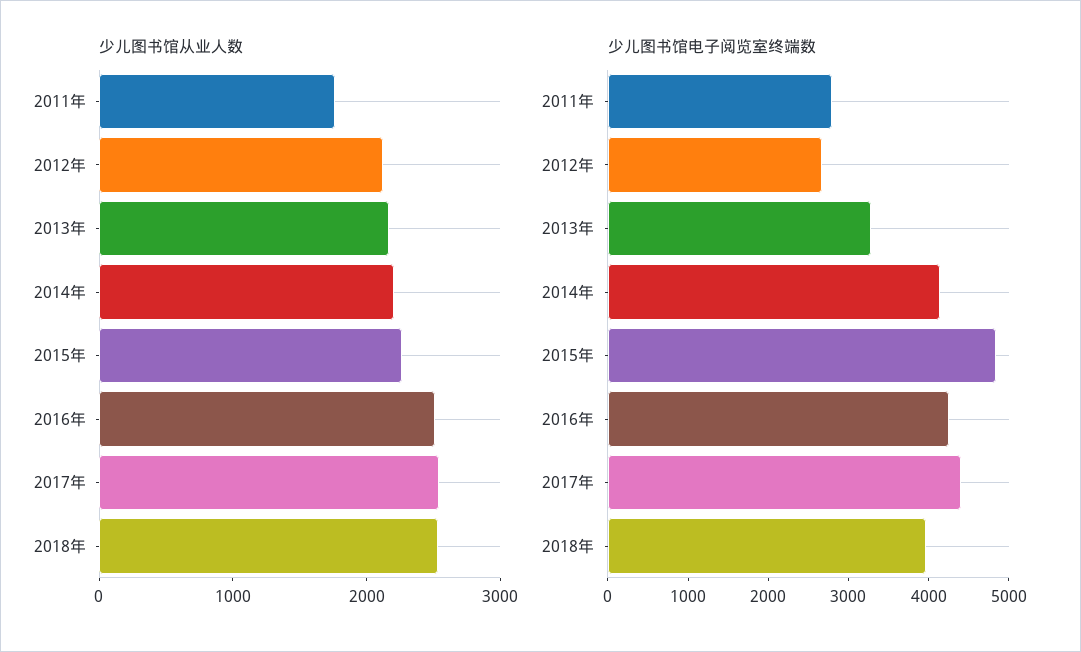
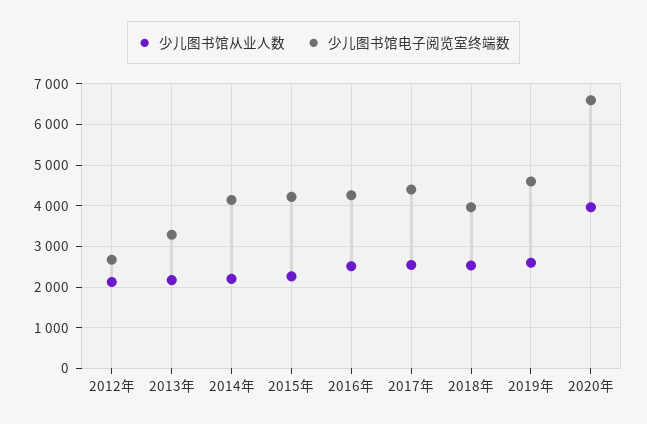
少儿图书馆从业人数, 2011年: 1800 -> none
少儿图书馆电子阅览室终端数, 2011年: 2800 -> none
少儿图书馆电子阅览室终端数, 2015年: 4800 -> 4200
少儿图书馆从业人数, 2019年: none -> 2600
少儿图书馆电子阅览室终端数, 2019年: none -> 4600
少儿图书馆从业人数, 2020年: none -> 4000
少儿图书馆电子阅览室终端数, 2020年: none -> 6600

